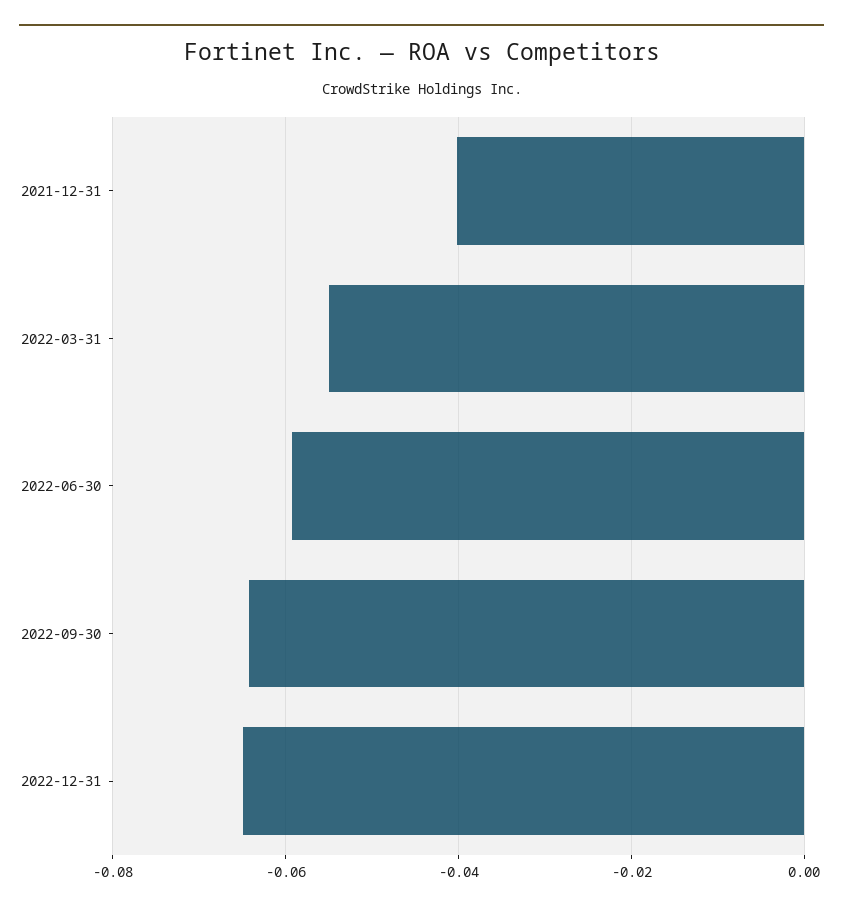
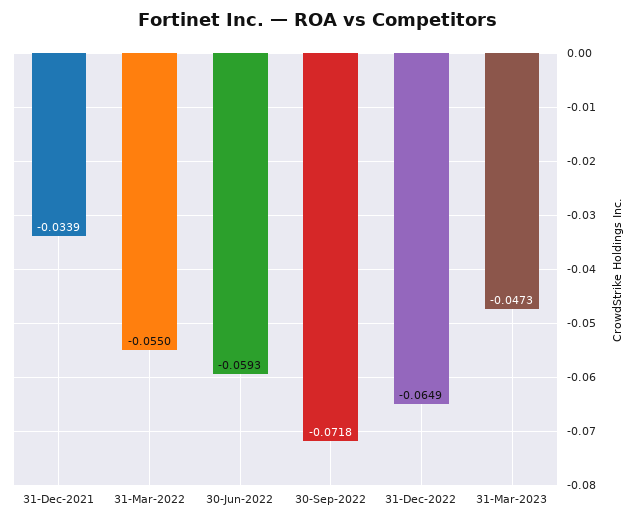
2021-12-31: -0.04 -> -0.0339
2022-09-30: -0.064 -> -0.0718
31-Mar-2023: none -> -0.0473

